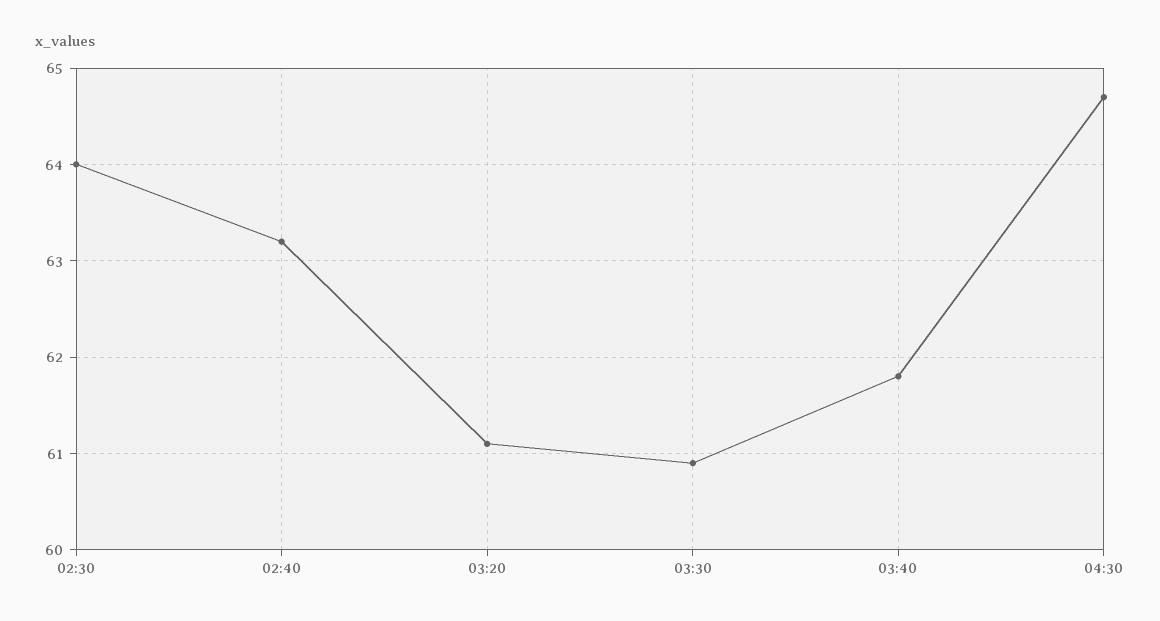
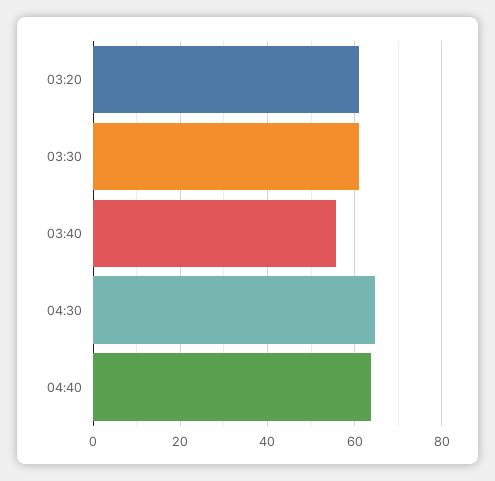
02:30: 64 -> none
02:40: 63.2 -> none
03:40: 61.8 -> 56
04:40: none -> 64

